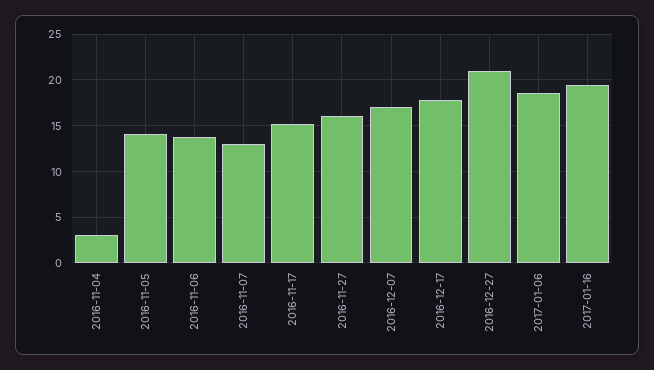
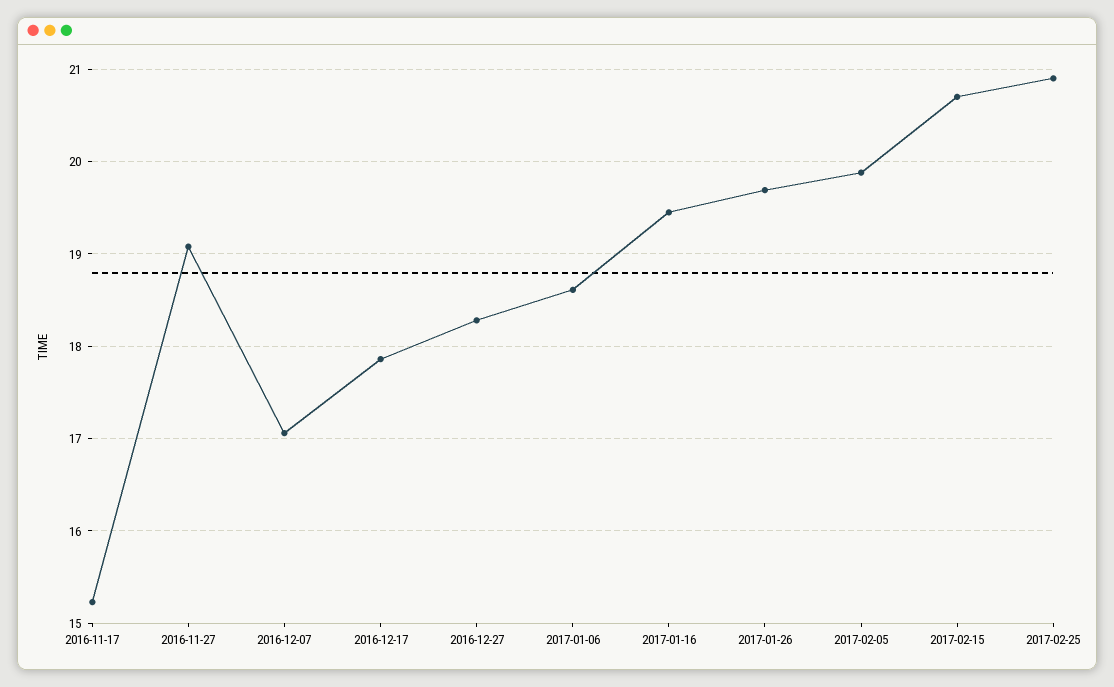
2016-11-04: 3 -> none
2016-11-05: 14 -> none
2016-11-06: 14 -> none
2016-11-07: 13 -> none
2016-11-27: 16 -> 19.1
2016-12-27: 21 -> 18.3
2017-01-26: none -> 19.7
2017-02-05: none -> 19.9
2017-02-15: none -> 20.7
2017-02-25: none -> 20.9

